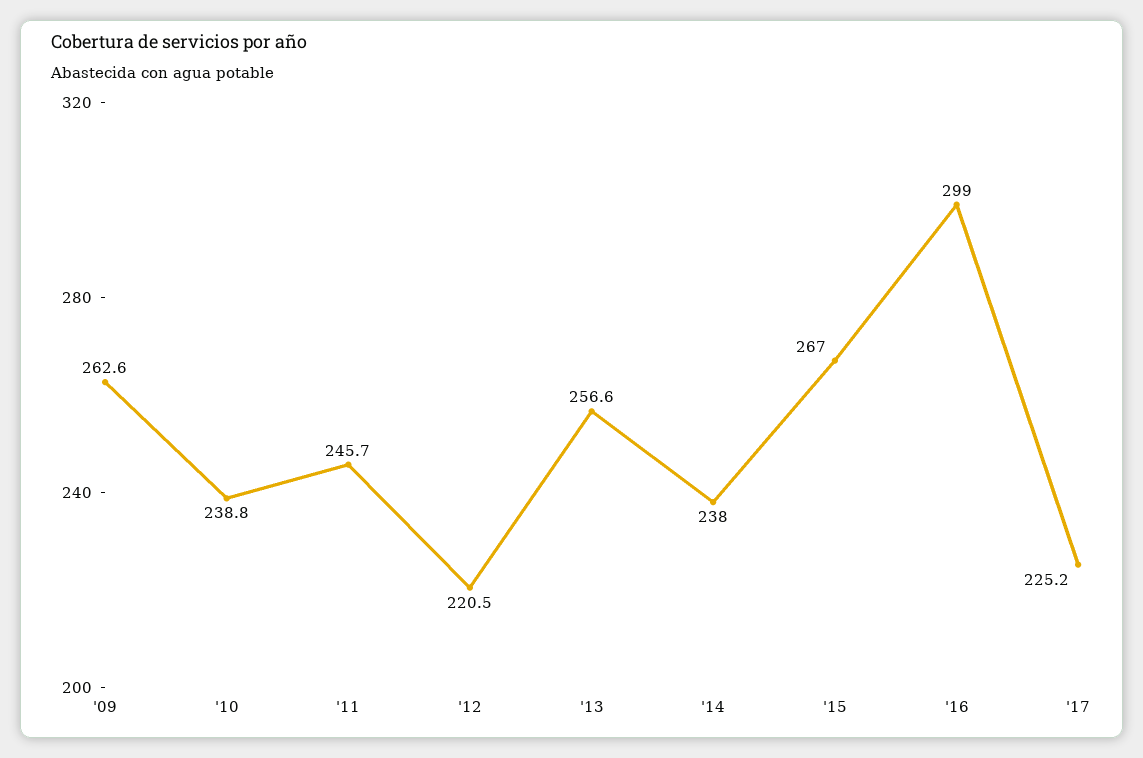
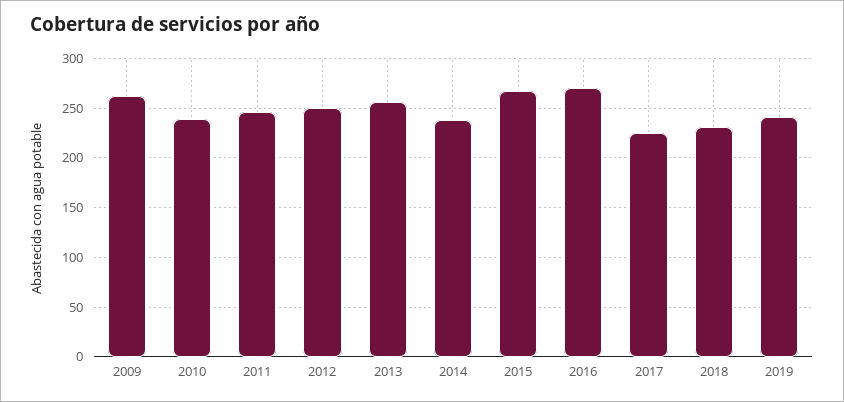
'12: 220.5 -> 250
'16: 299 -> 270
2018: none -> 230
2019: none -> 240

